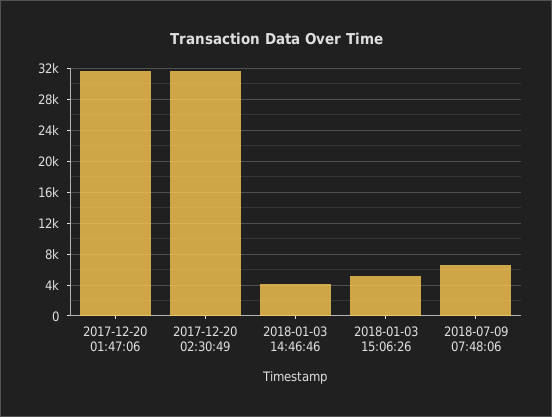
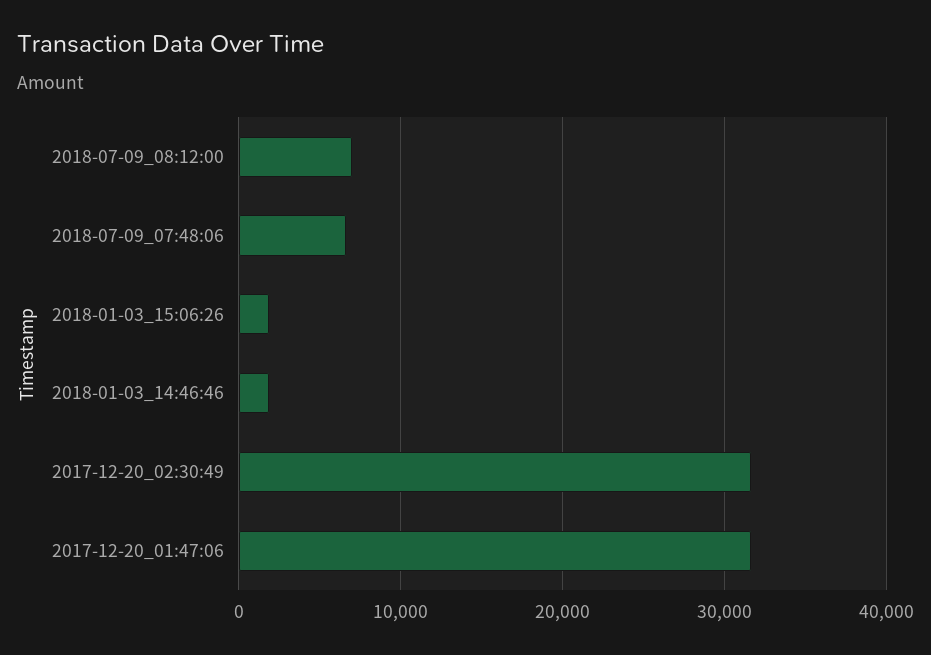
2018-01-03 14:46:46: 4000 -> 2000
2018-01-03 15:06:26: 5000 -> 2000
2018-07-09_08:12:00: none -> 7000

